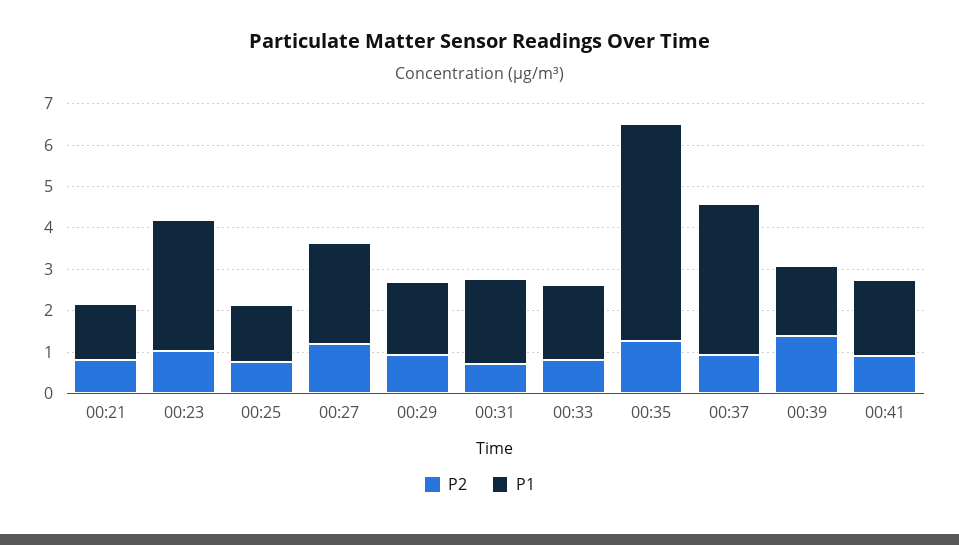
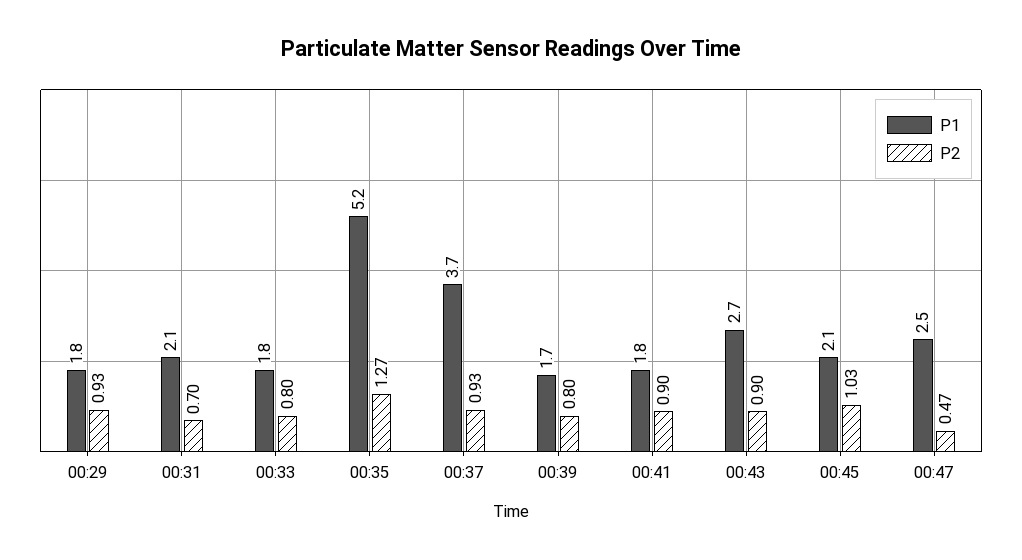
P2, 00:21: 0.8 -> none
P1, 00:21: 1.4 -> none
P2, 00:23: 1 -> none
P1, 00:23: 3.2 -> none
P2, 00:25: 0.8 -> none
P1, 00:25: 1.4 -> none
P2, 00:27: 1.2 -> none
P1, 00:27: 2.4 -> none
P2, 00:39: 1.4 -> 0.8
P1, 00:43: none -> 2.7
P2, 00:43: none -> 0.9
P1, 00:45: none -> 2.1
P2, 00:45: none -> 1.03
P1, 00:47: none -> 2.5
P2, 00:47: none -> 0.47

